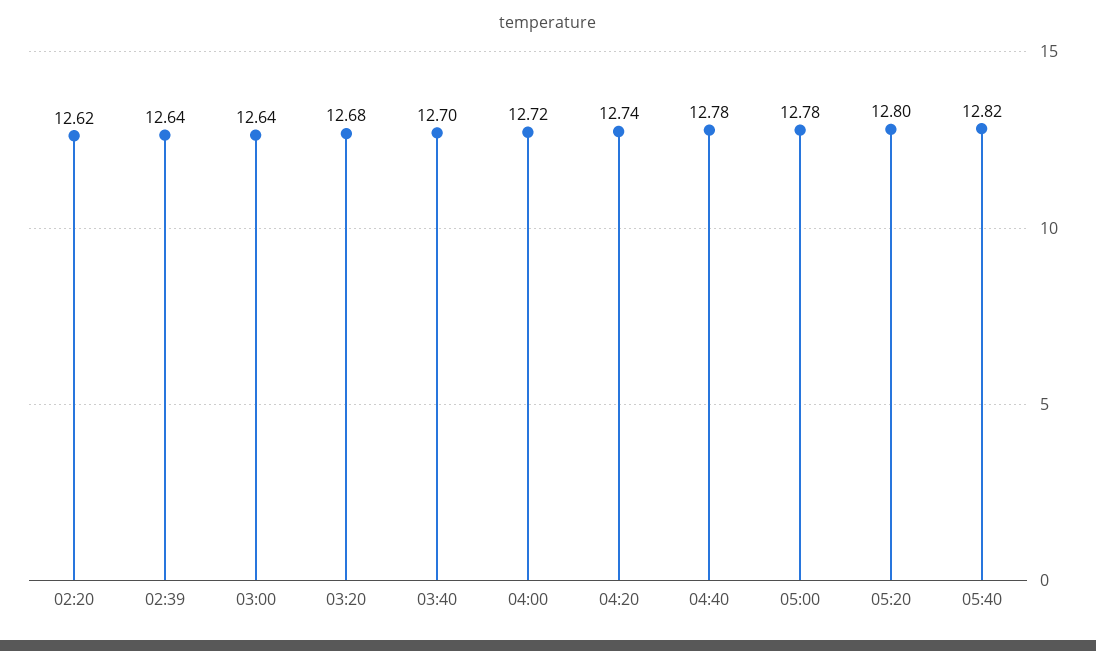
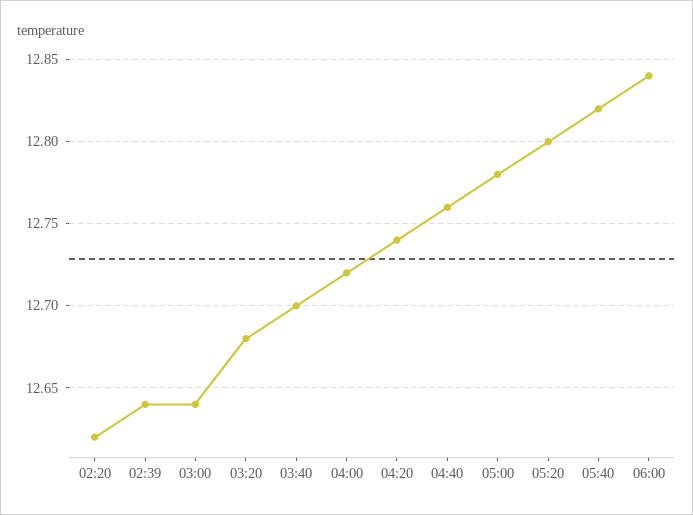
04:40: 12.78 -> 12.76
06:00: none -> 12.84

